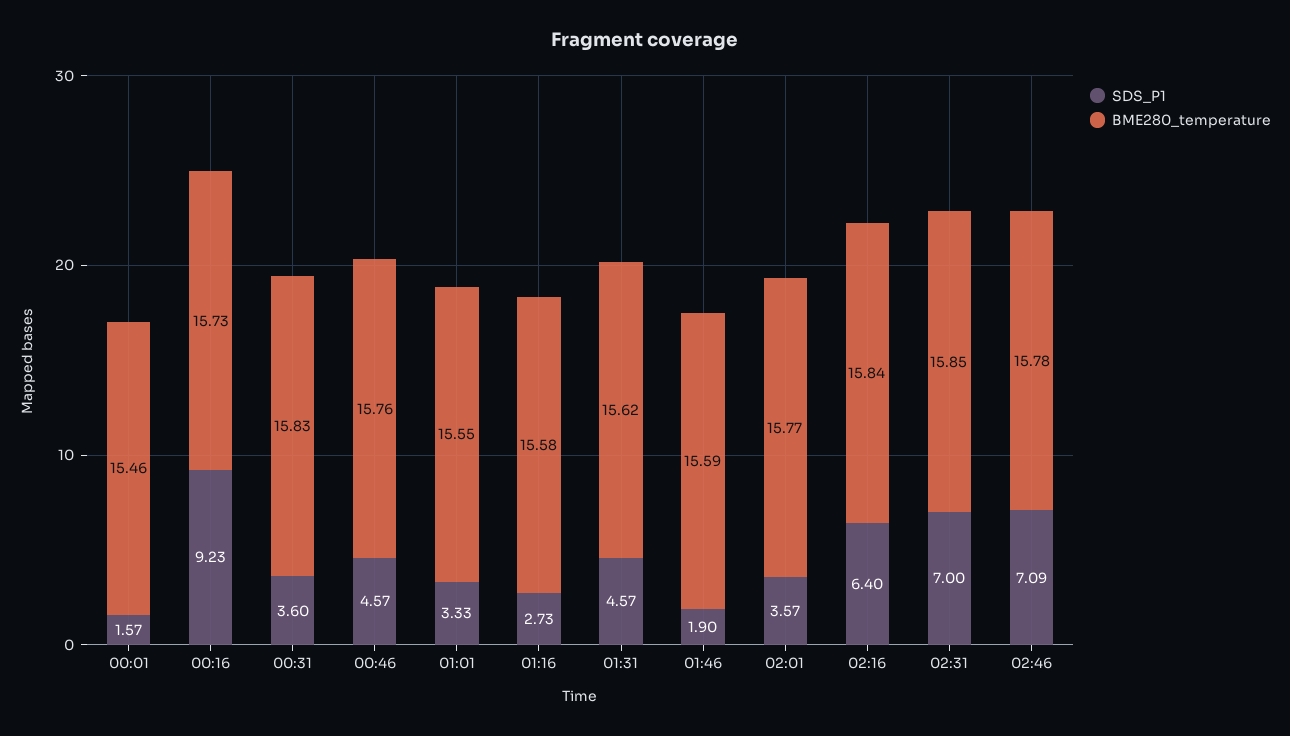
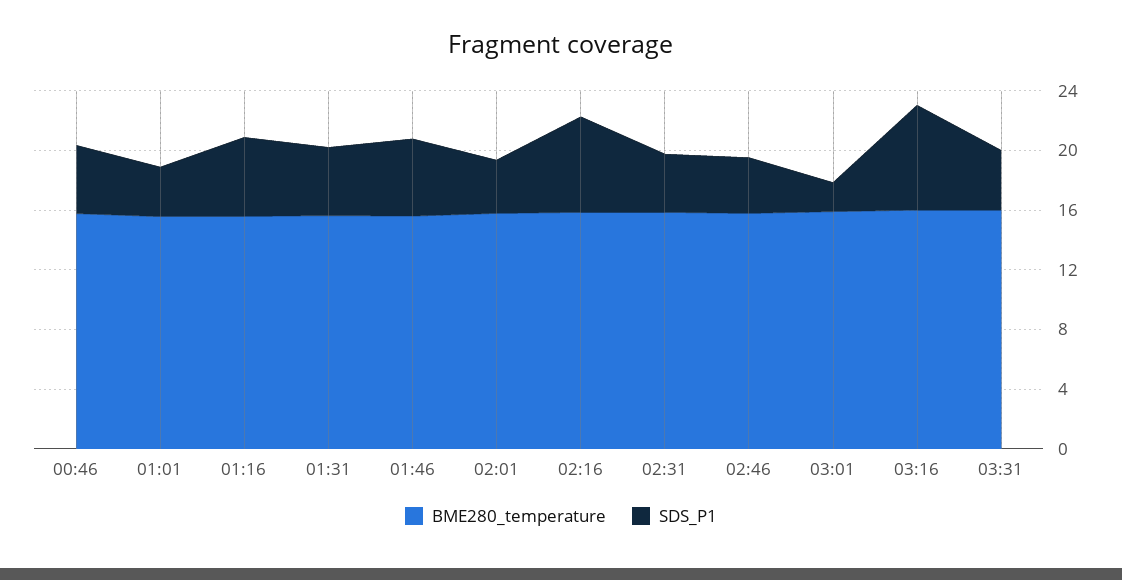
SDS_P1, 00:01: 1.57 -> none
BME280_temperature, 00:01: 15.46 -> none
SDS_P1, 00:16: 9.23 -> none
BME280_temperature, 00:16: 15.73 -> none
SDS_P1, 00:31: 3.6 -> none
BME280_temperature, 00:31: 15.83 -> none
SDS_P1, 01:16: 2.73 -> 5
SDS_P1, 01:46: 1.9 -> 5
SDS_P1, 02:31: 7 -> 4
SDS_P1, 02:46: 7.09 -> 4
BME280_temperature, 03:01: none -> 16
SDS_P1, 03:01: none -> 2
BME280_temperature, 03:16: none -> 16
SDS_P1, 03:16: none -> 7
BME280_temperature, 03:31: none -> 16
SDS_P1, 03:31: none -> 4

